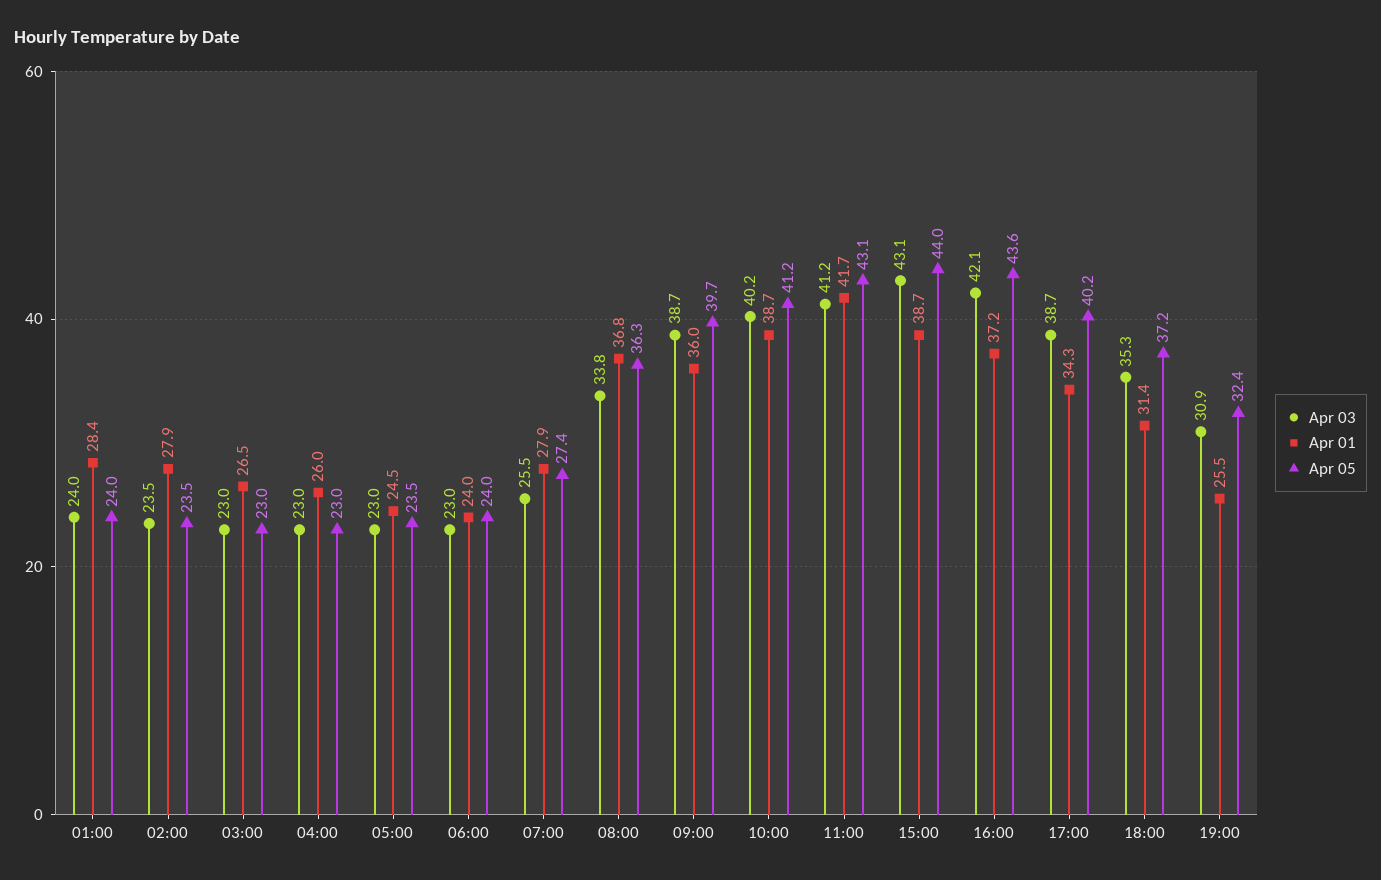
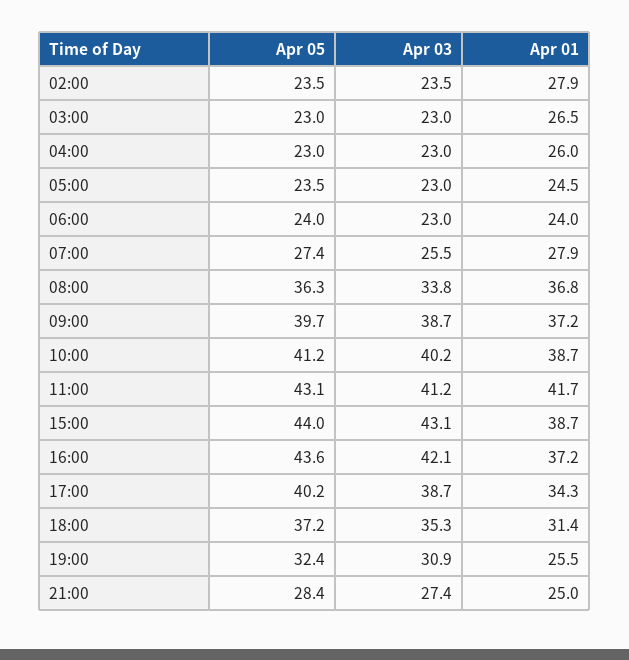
Apr 03, 01:00: 24 -> none
Apr 01, 01:00: 28.4 -> none
Apr 05, 01:00: 24 -> none
Apr 01, 09:00: 36 -> 37.2
Apr 05, 21:00: none -> 28.4
Apr 03, 21:00: none -> 27.4
Apr 01, 21:00: none -> 25

